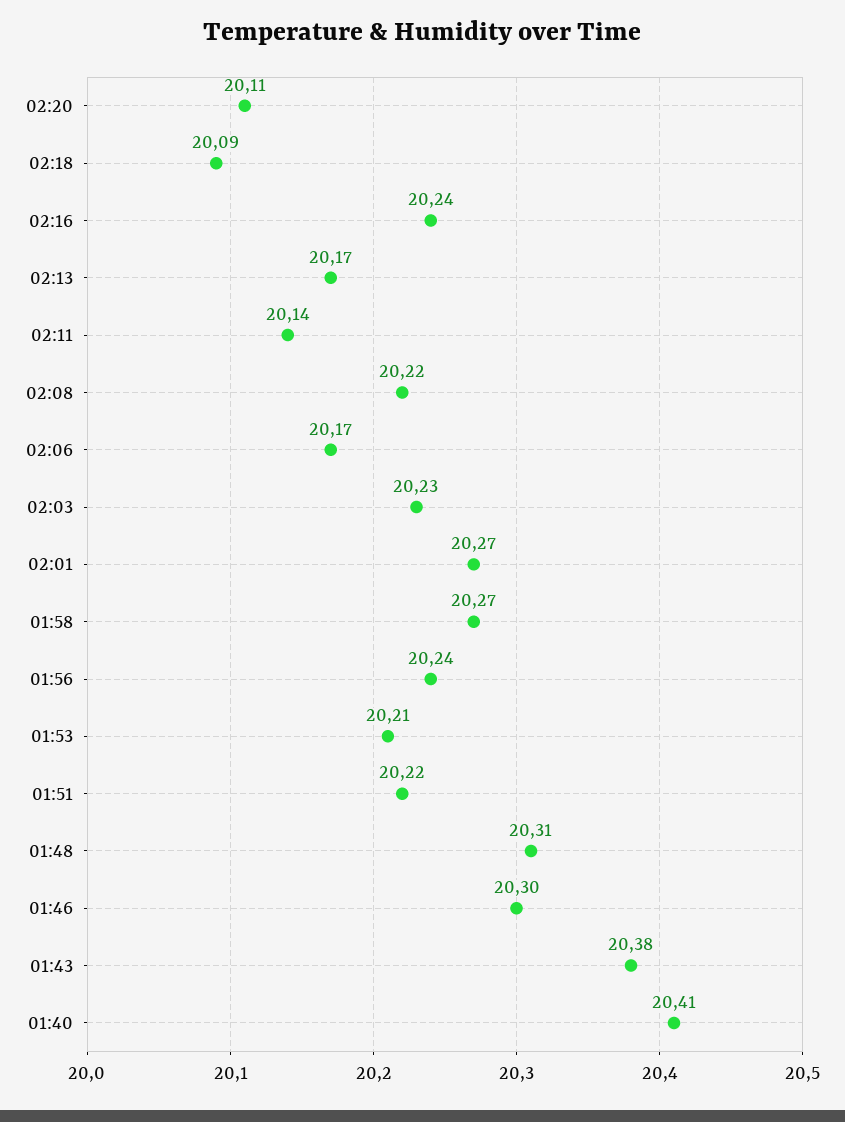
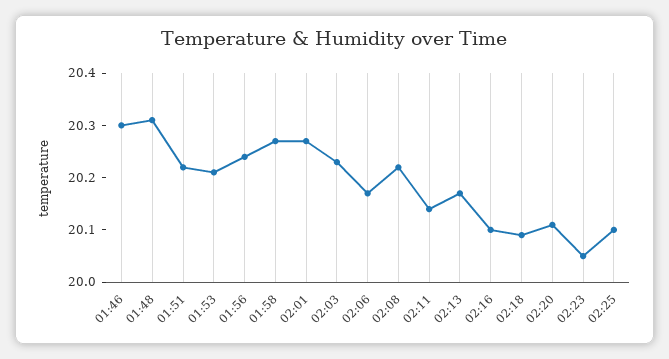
02:16: 20.24 -> 20.1
01:43: 20.38 -> none
01:40: 20.41 -> none
02:23: none -> 20.05
02:25: none -> 20.1

